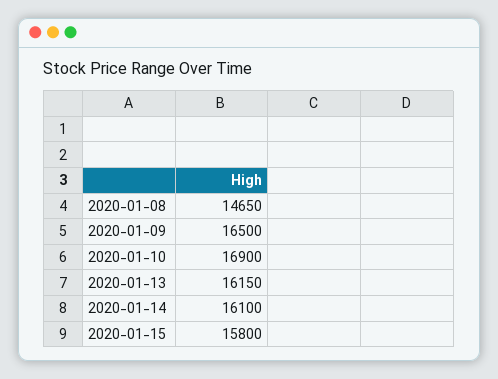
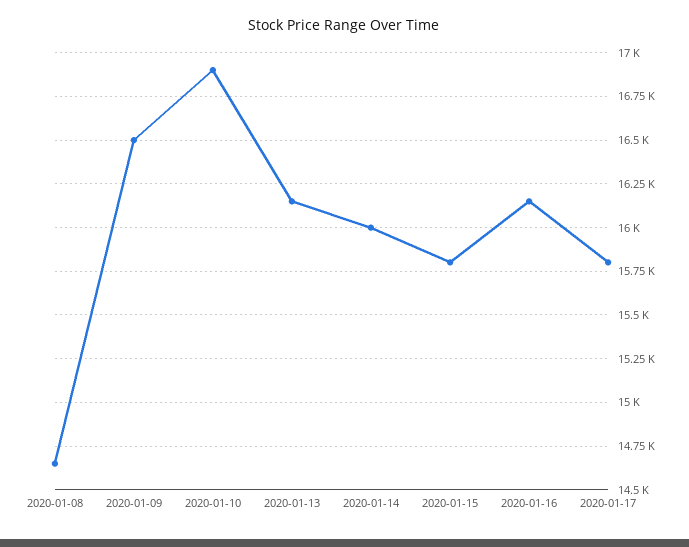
2020-01-14: 16100 -> 16000
2020-01-16: none -> 16150
2020-01-17: none -> 15800

